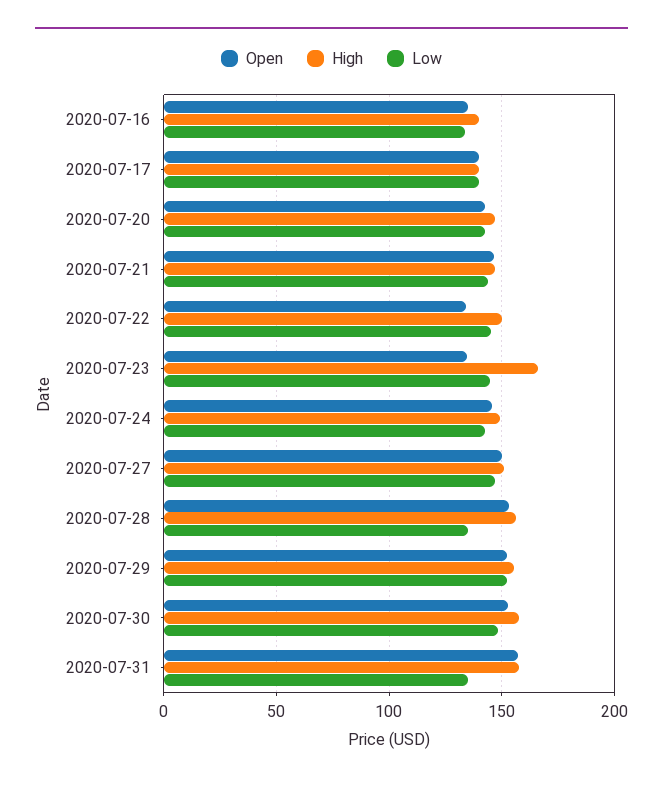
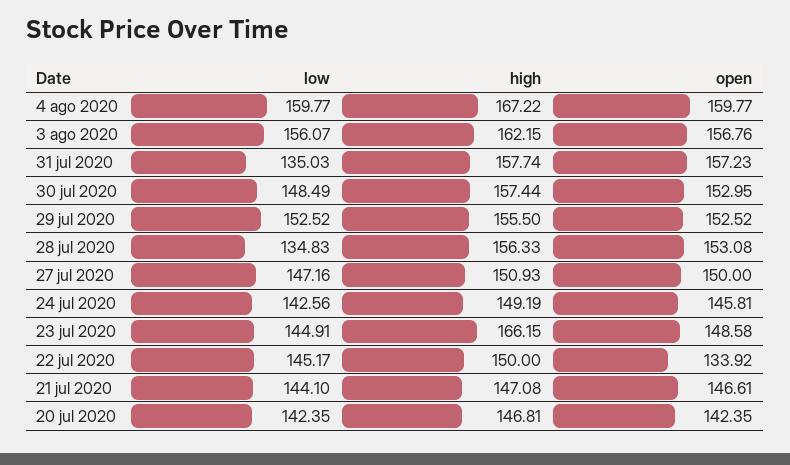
Open, 2020-07-16: 135 -> none
High, 2020-07-16: 140 -> none
Low, 2020-07-16: 135 -> none
Open, 2020-07-17: 140 -> none
High, 2020-07-17: 140 -> none
Low, 2020-07-17: 140 -> none
Open, 2020-07-23: 135 -> 148.58
Low, 4 ago 2020: none -> 159.77
High, 4 ago 2020: none -> 167.22
Open, 4 ago 2020: none -> 159.77
Low, 3 ago 2020: none -> 156.07
High, 3 ago 2020: none -> 162.15
Open, 3 ago 2020: none -> 156.76

